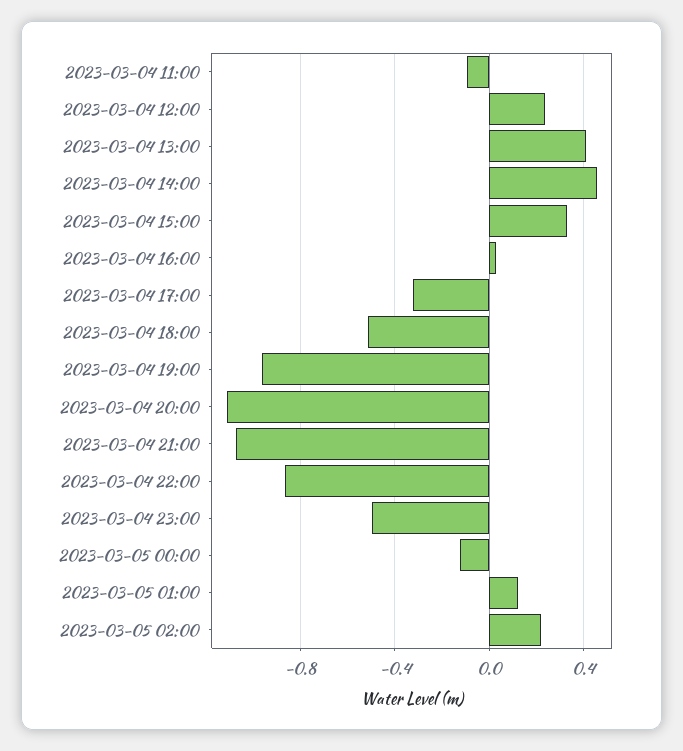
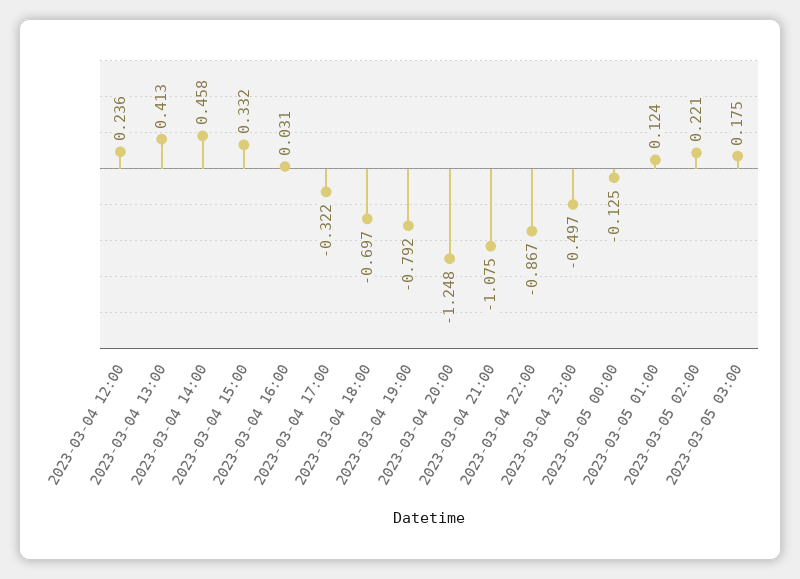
2023-03-04 11:00: -0.1 -> none
2023-03-04 18:00: -0.5 -> -0.697
2023-03-04 19:00: -0.95 -> -0.792
2023-03-04 20:00: -1.1 -> -1.248
2023-03-05 03:00: none -> 0.175

